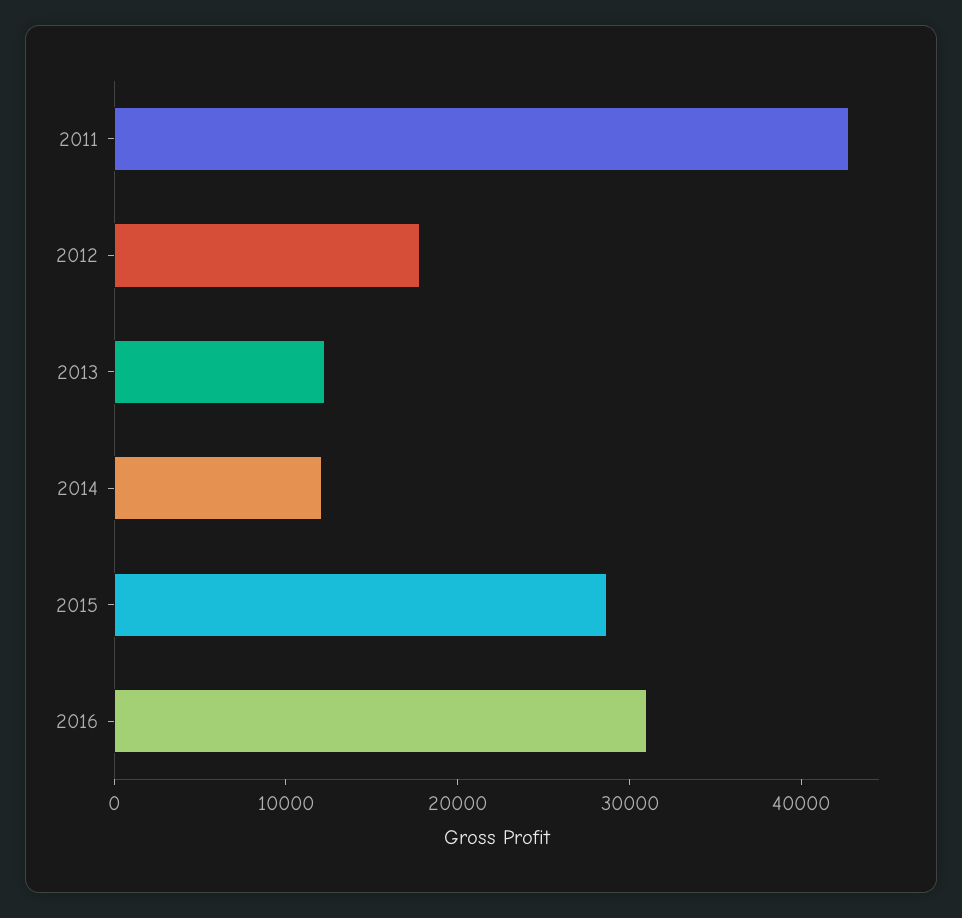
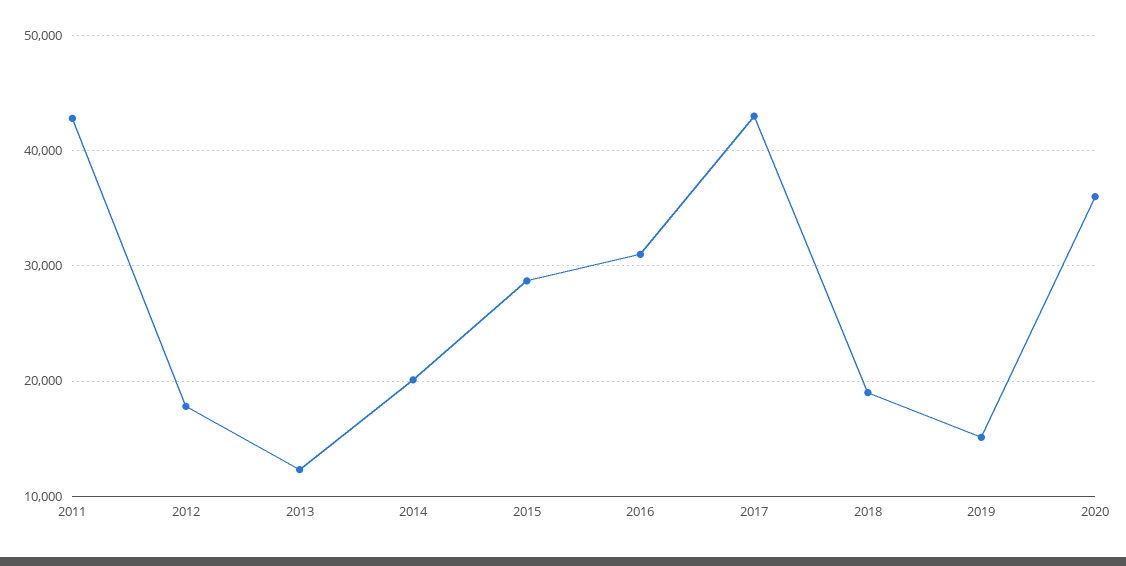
2014: 12000 -> 20000
2017: none -> 43000
2018: none -> 19000
2019: none -> 15000
2020: none -> 36000

